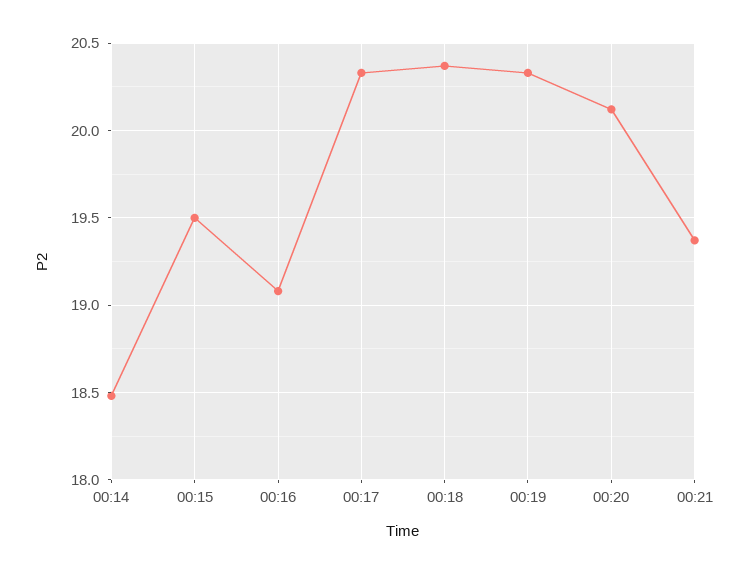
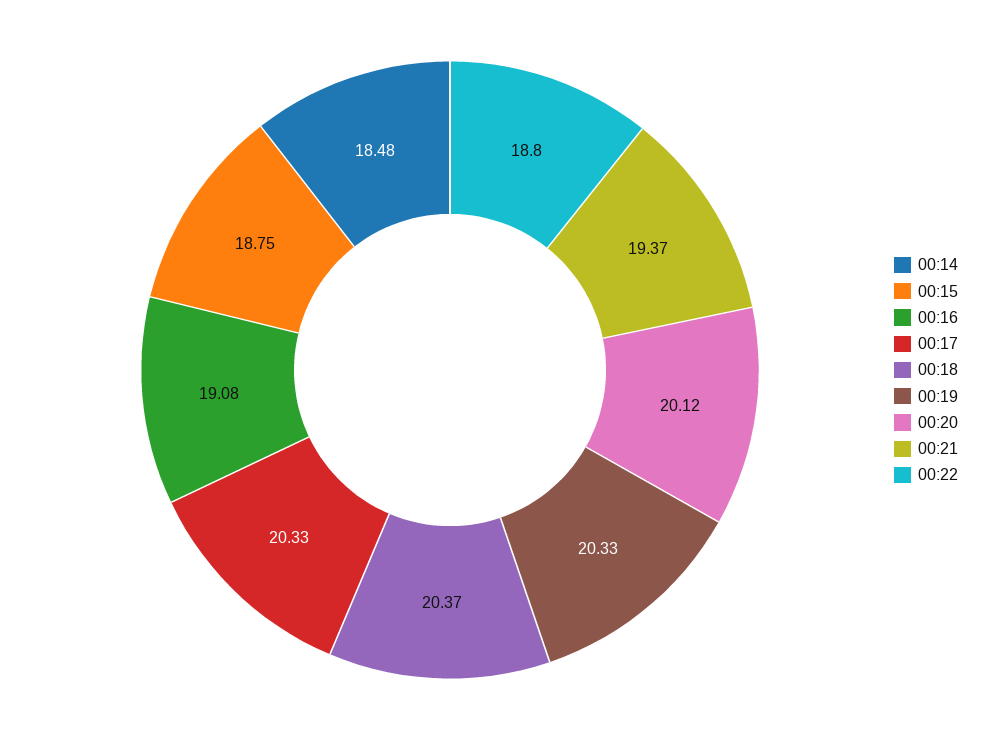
00:15: 19.5 -> 18.75
00:22: none -> 18.8

